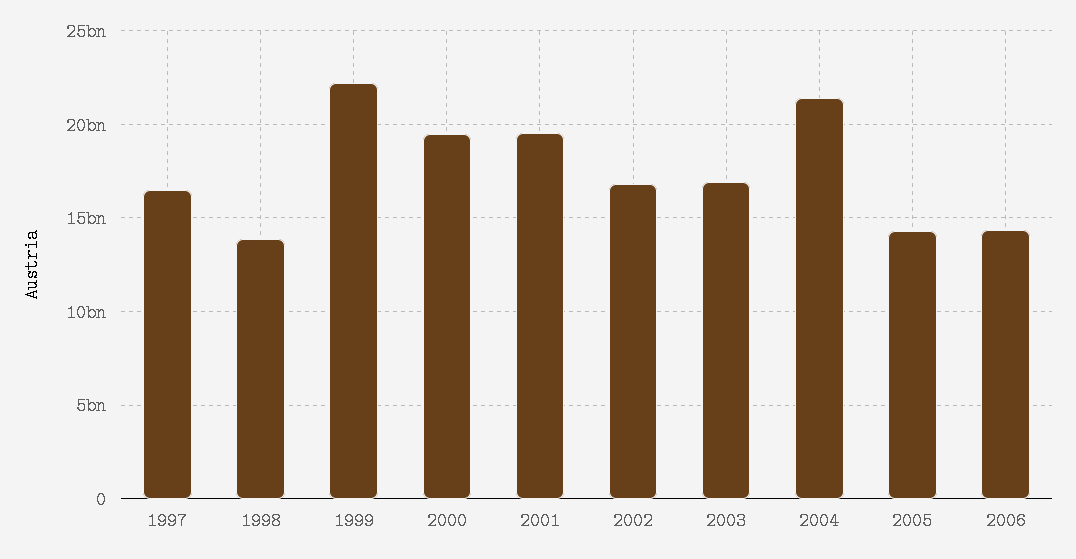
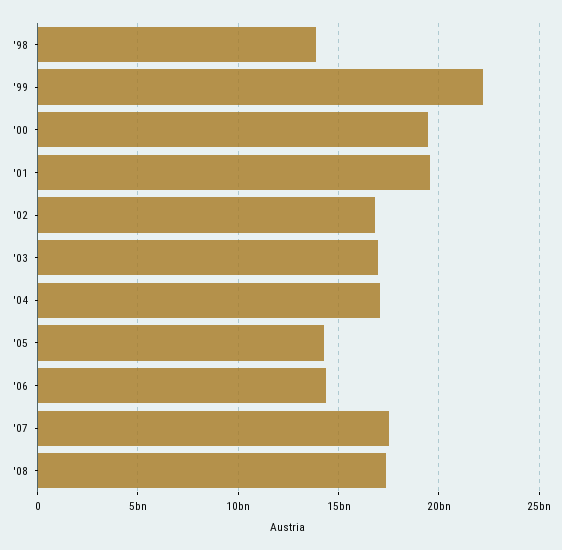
1997: 16500000000 -> none
2004: 21500000000 -> 17000000000
'07: none -> 17500000000
'08: none -> 17500000000

